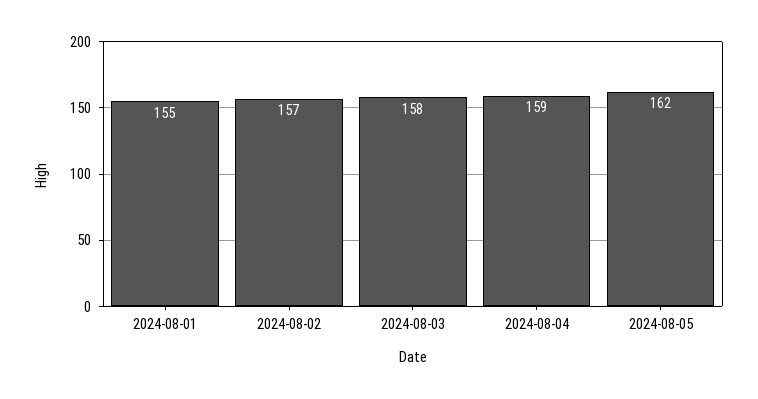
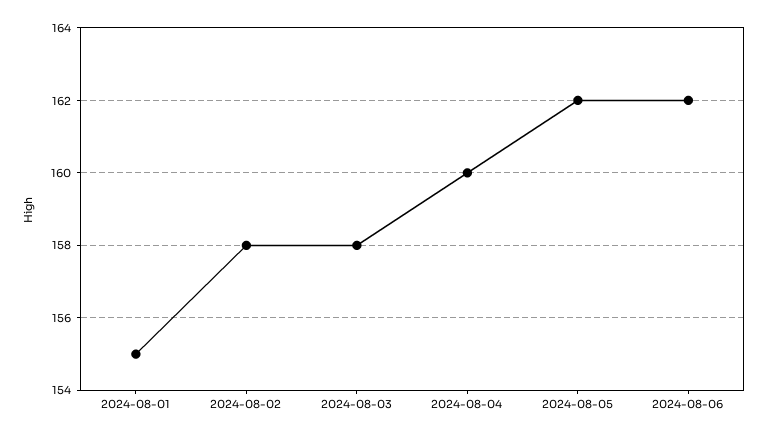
2024-08-02: 157 -> 158
2024-08-04: 159 -> 160
2024-08-06: none -> 162

